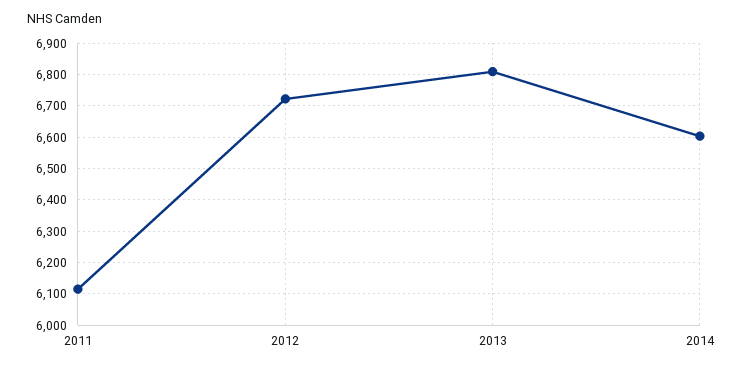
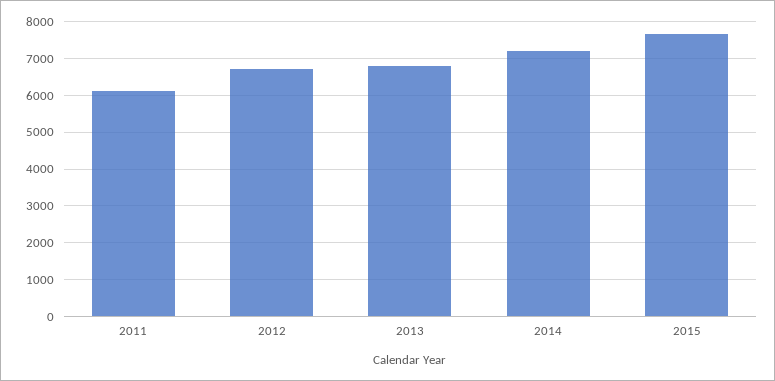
2014: 6600 -> 7200
2015: none -> 7600

